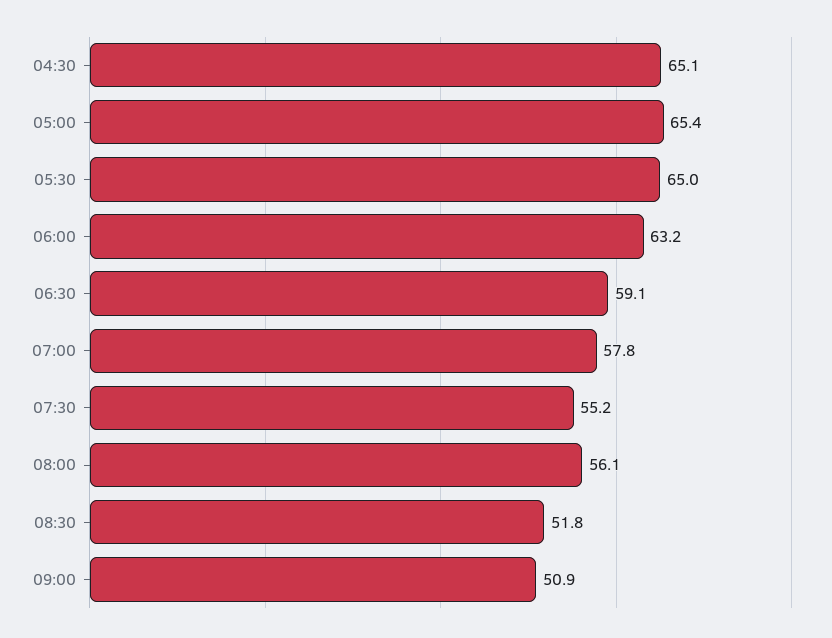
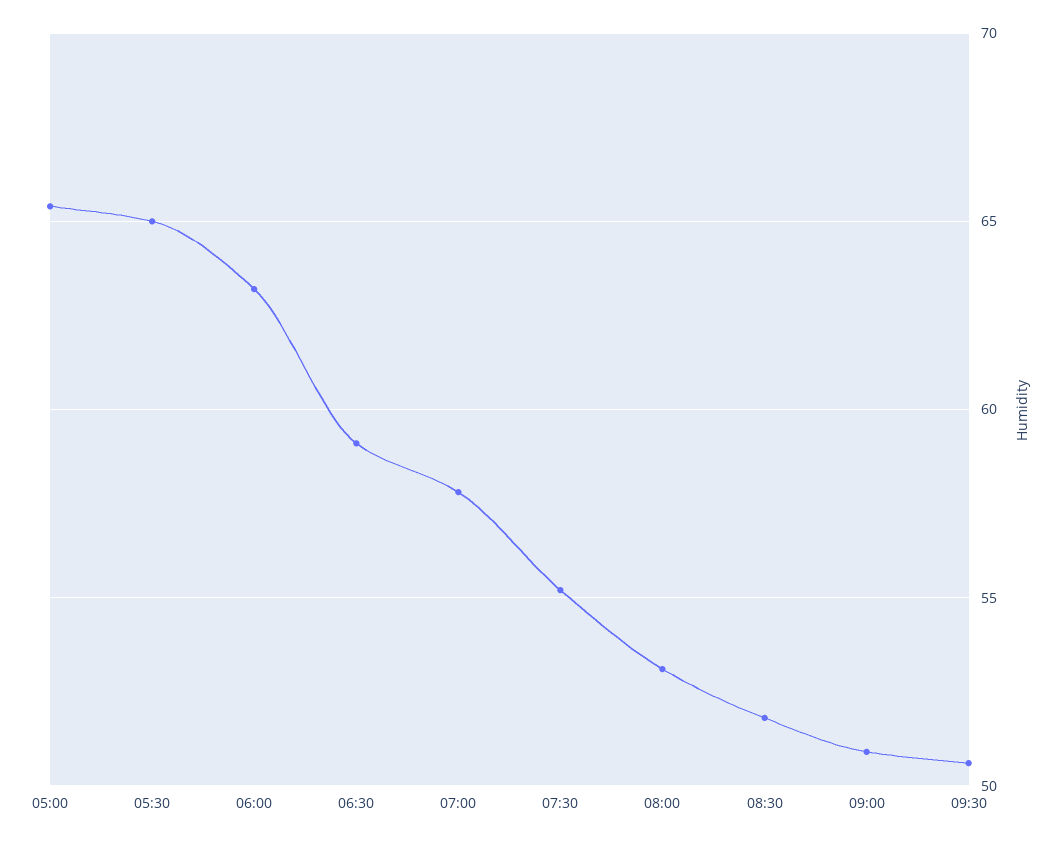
04:30: 65.1 -> none
08:00: 56.1 -> 53
09:30: none -> 50.5

